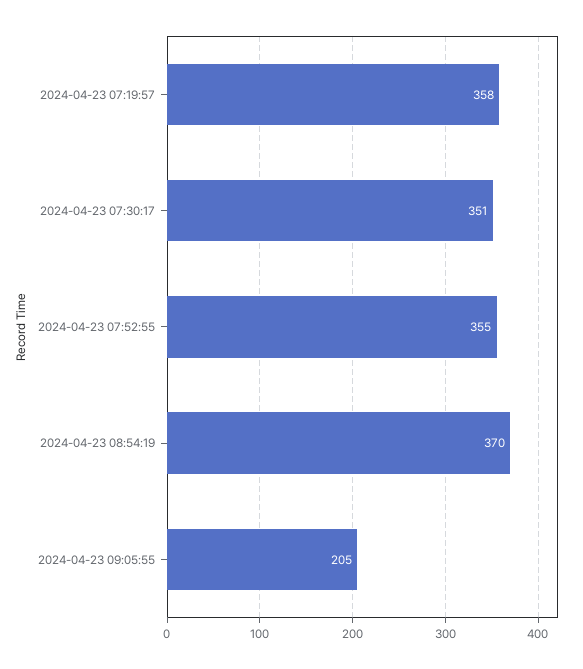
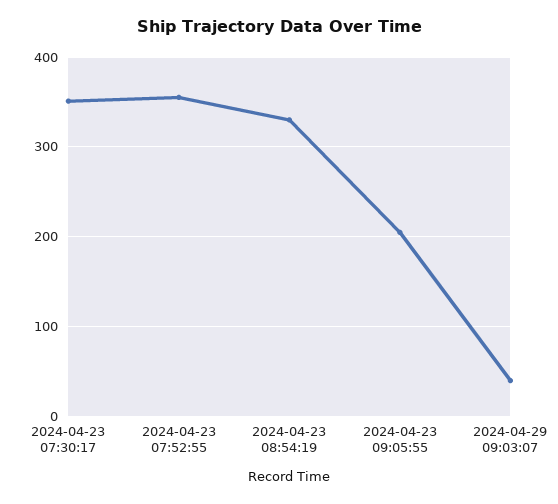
2024-04-23 07:19:57: 358 -> none
2024-04-23 08:54:19: 370 -> 330
2024-04-29 09:03:07: none -> 40

